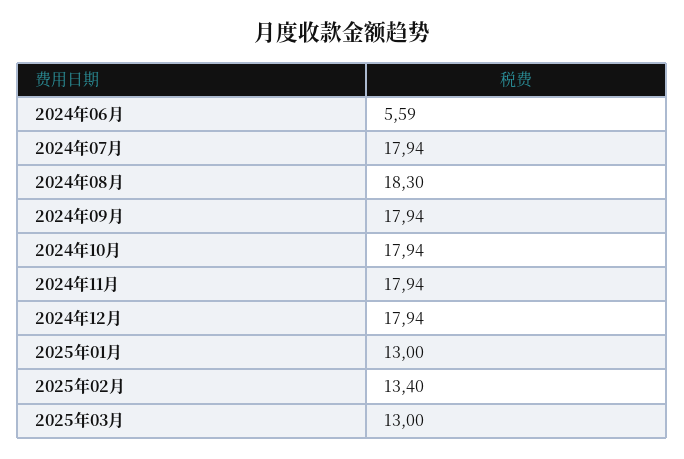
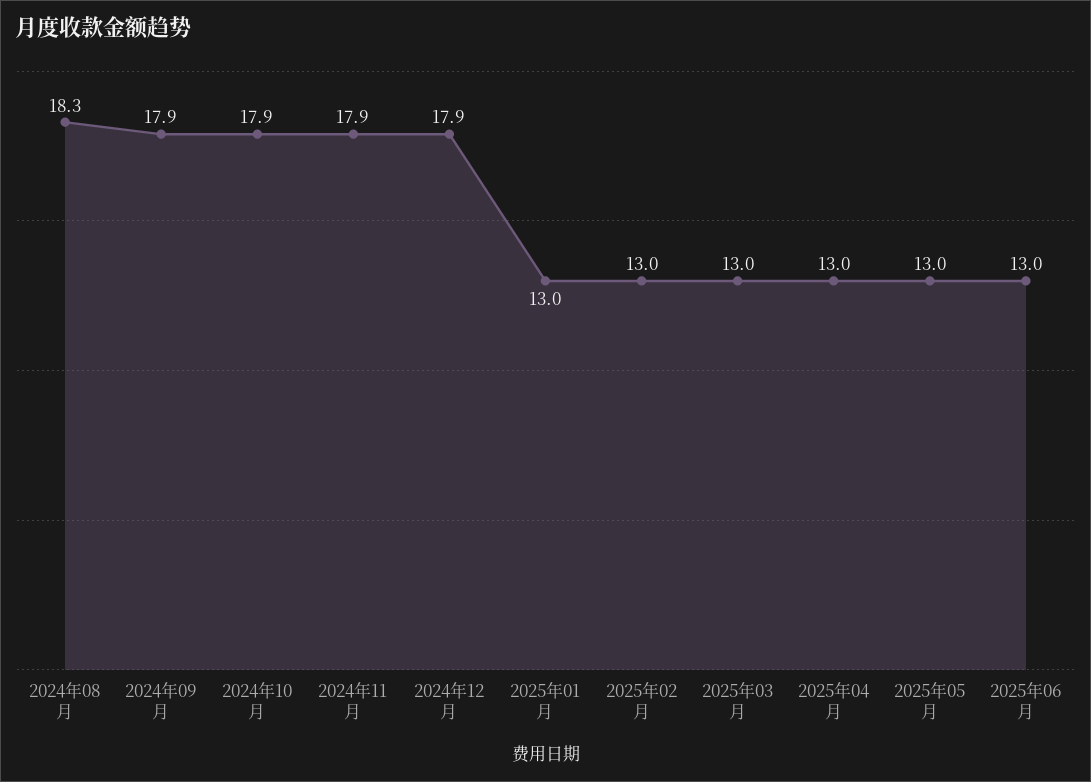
2024年06月: 5.59 -> none
2024年07月: 17.94 -> none
2025年02月: 13.4 -> 13
2025年04月: none -> 13
2025年05月: none -> 13
2025年06月: none -> 13

